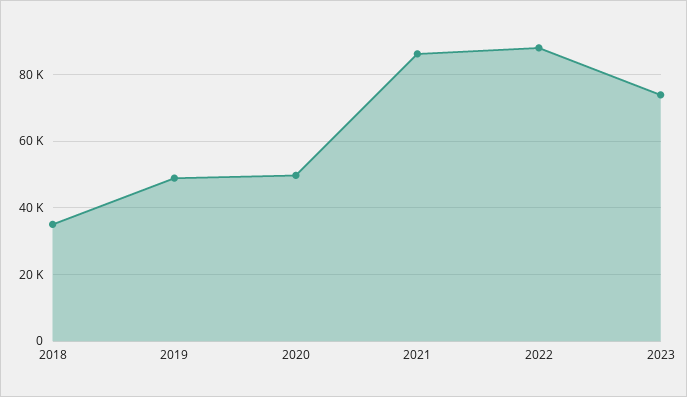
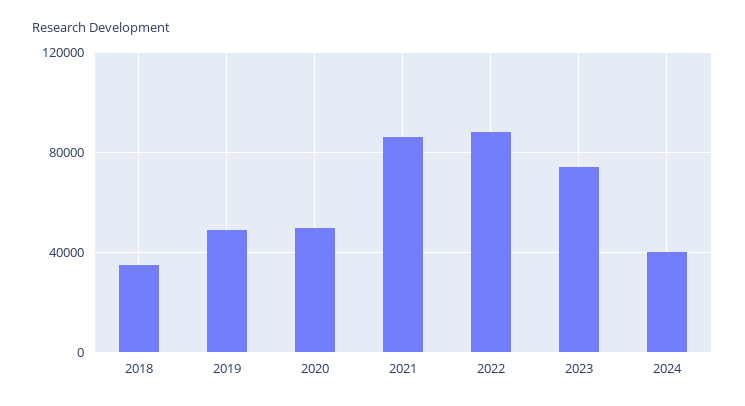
2024: none -> 40000

